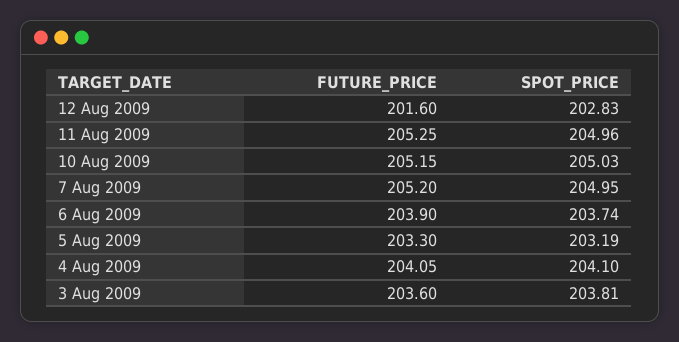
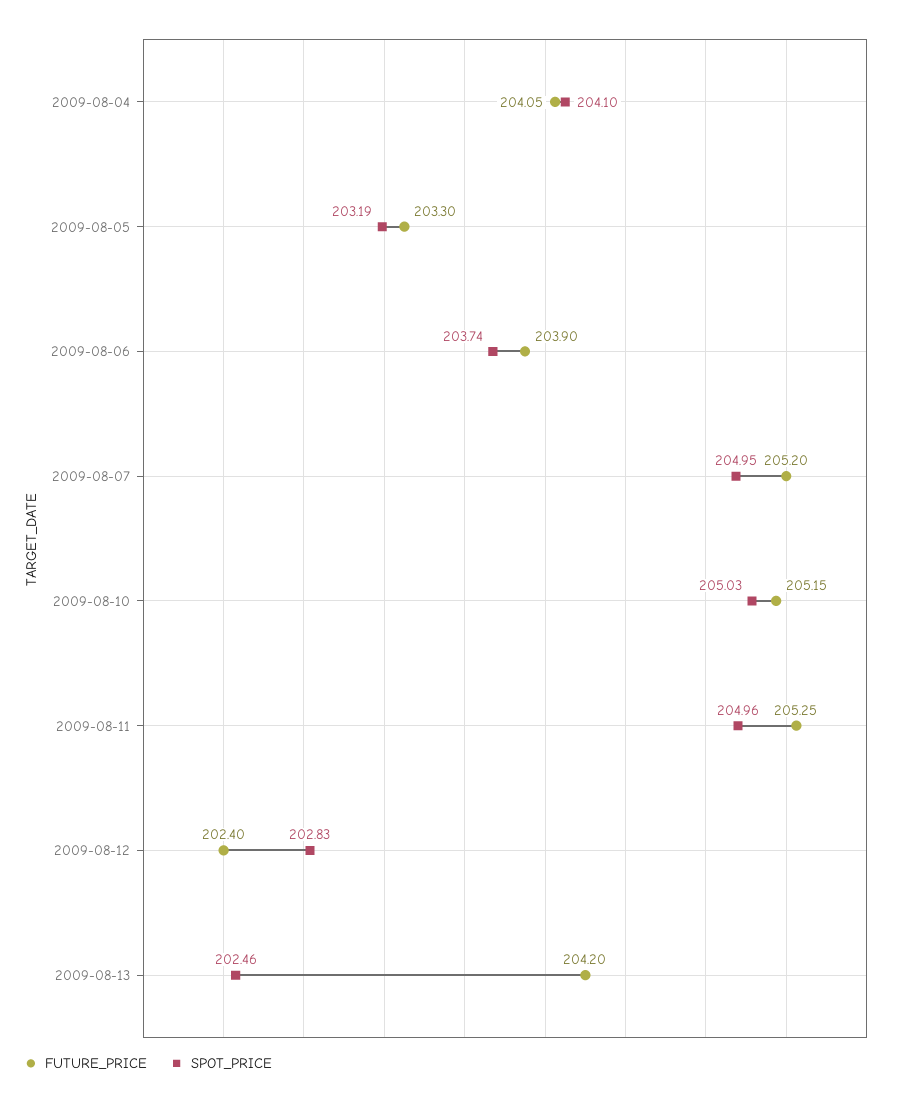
FUTURE_PRICE, 12 Aug 2009: 201.6 -> 202.4
FUTURE_PRICE, 3 Aug 2009: 203.6 -> none
SPOT_PRICE, 3 Aug 2009: 203.81 -> none
FUTURE_PRICE, 2009-08-13: none -> 204.2
SPOT_PRICE, 2009-08-13: none -> 202.46

